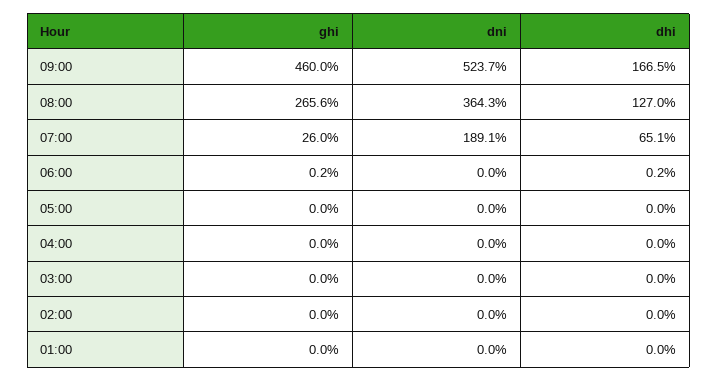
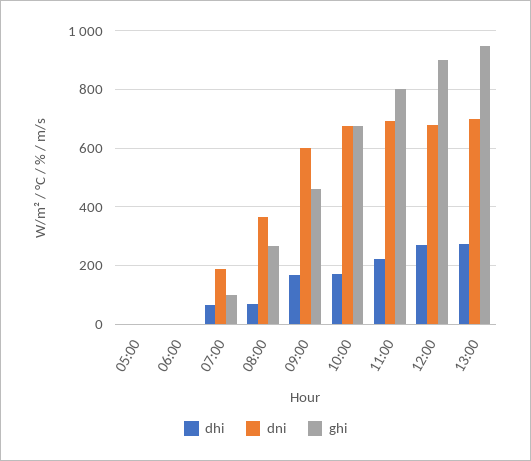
dni, 09:00: 523.7 -> 600
dhi, 08:00: 127 -> 75
ghi, 07:00: 26 -> 100
ghi, 04:00: 0 -> none
dni, 04:00: 0 -> none
dhi, 04:00: 0 -> none
ghi, 03:00: 0 -> none
dni, 03:00: 0 -> none
dhi, 03:00: 0 -> none
ghi, 02:00: 0 -> none
dni, 02:00: 0 -> none
dhi, 02:00: 0 -> none
ghi, 01:00: 0 -> none
dni, 01:00: 0 -> none
dhi, 01:00: 0 -> none
dhi, 10:00: none -> 175
dni, 10:00: none -> 675
ghi, 10:00: none -> 675
dhi, 11:00: none -> 225
dni, 11:00: none -> 700
ghi, 11:00: none -> 800
dhi, 12:00: none -> 275
dni, 12:00: none -> 675
ghi, 12:00: none -> 900
dhi, 13:00: none -> 275
dni, 13:00: none -> 700
ghi, 13:00: none -> 950

